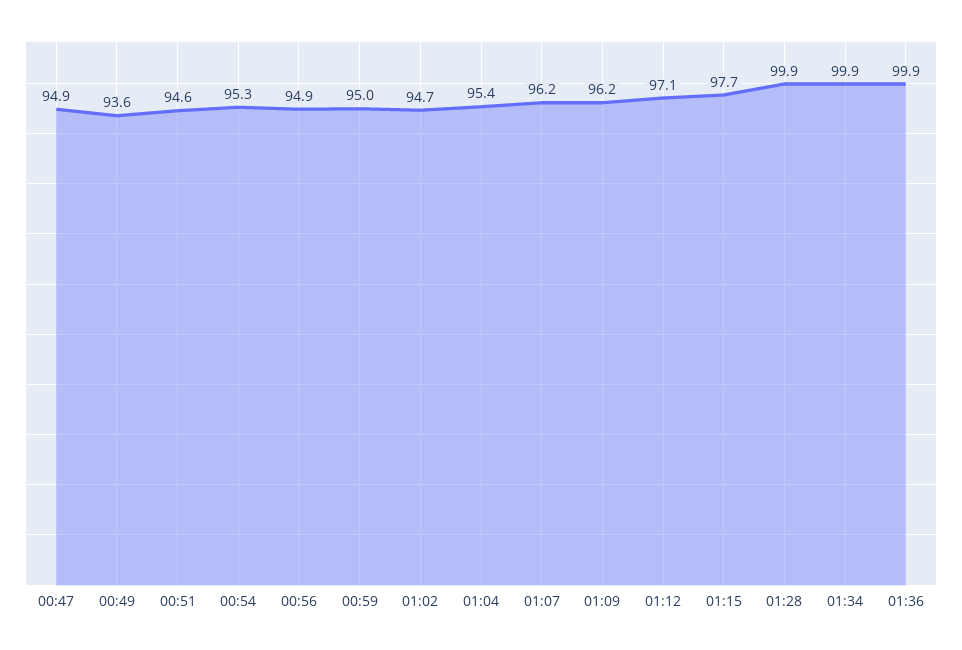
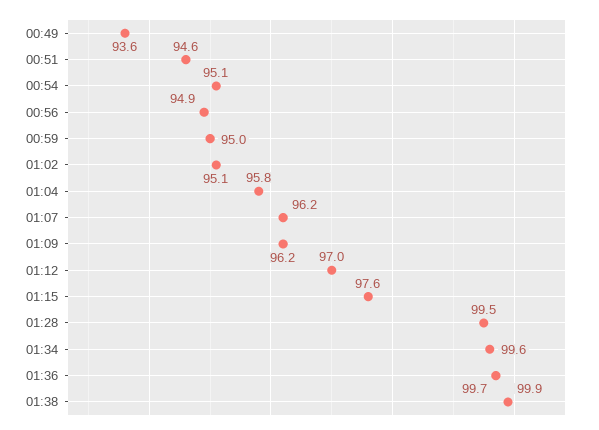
00:47: 94.9 -> none
00:54: 95.3 -> 95.1
01:02: 94.7 -> 95.1
01:04: 95.4 -> 95.8
01:12: 97.1 -> 97
01:15: 97.7 -> 97.6
01:28: 99.9 -> 99.5
01:34: 99.9 -> 99.6
01:36: 99.9 -> 99.7
01:38: none -> 99.9

